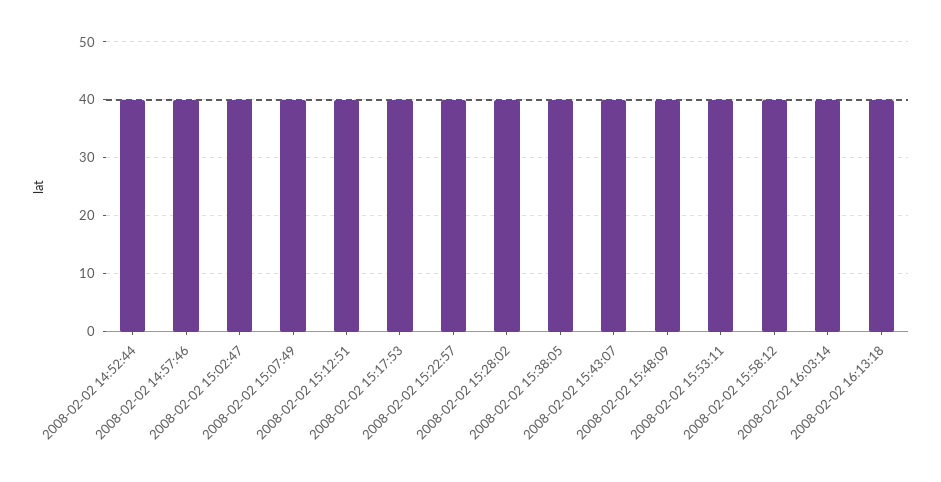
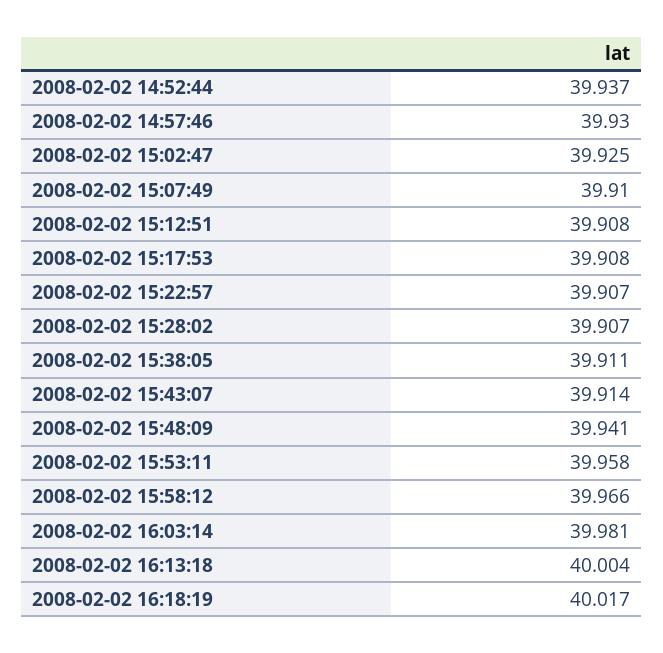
2008-02-02 16:18:19: none -> 40.017

